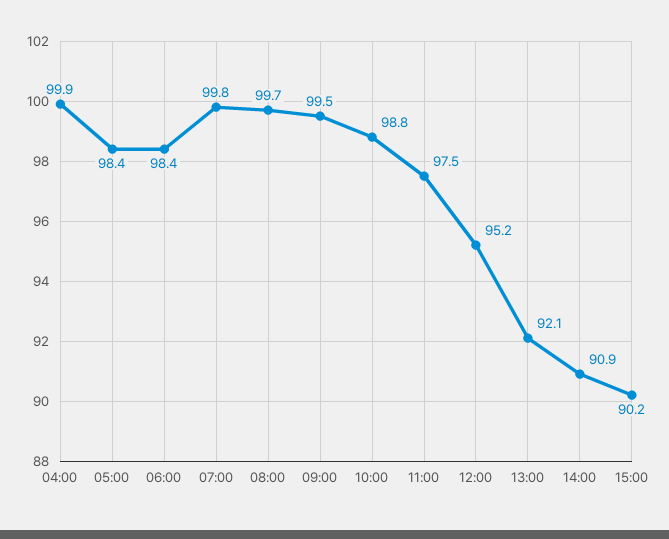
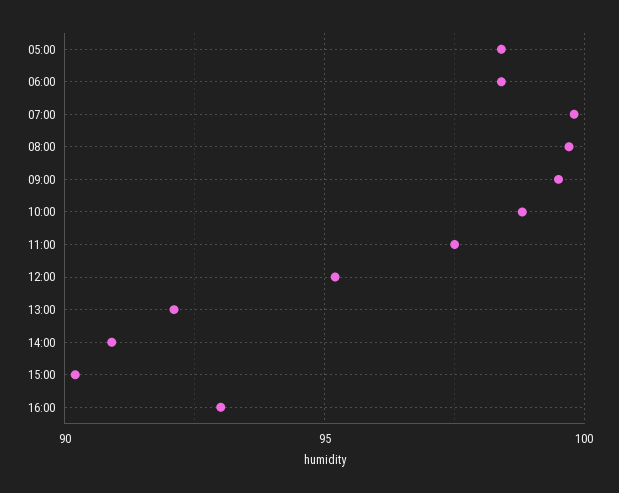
04:00: 99.9 -> none
16:00: none -> 93

